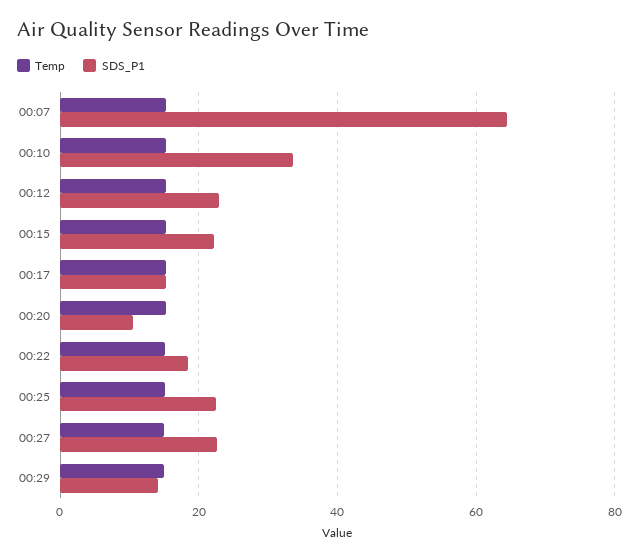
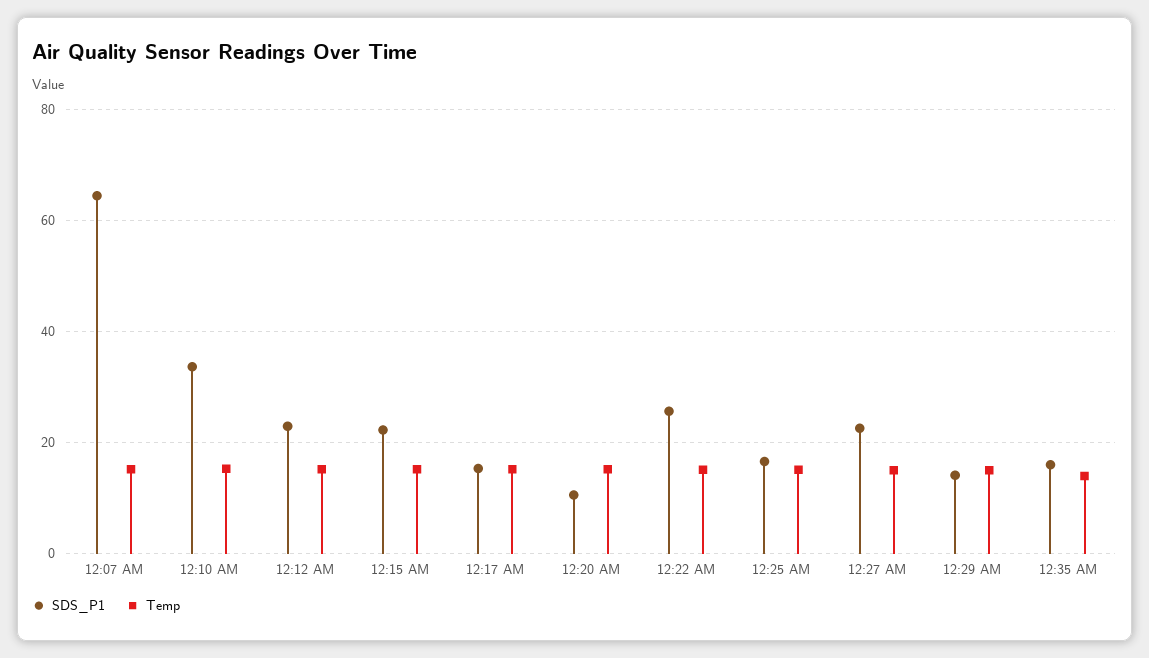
SDS_P1, 00:22: 18 -> 26
SDS_P1, 00:25: 22 -> 16
SDS_P1, 12:35 AM: none -> 16
Temp, 12:35 AM: none -> 14

